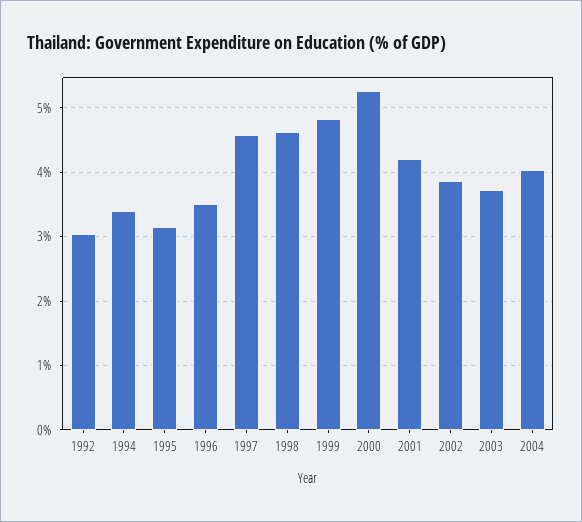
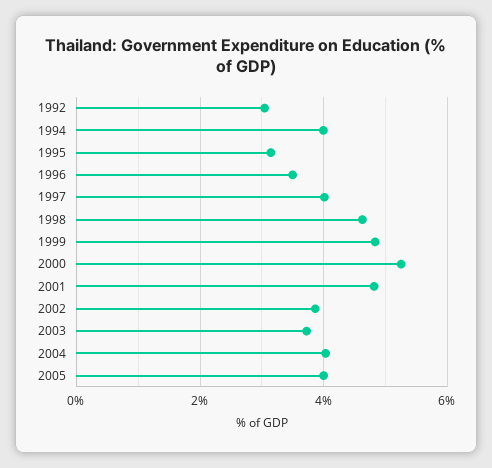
1994: 3.4 -> 4
1997: 4.6 -> 4
2001: 4.2 -> 4.8
2005: none -> 4

